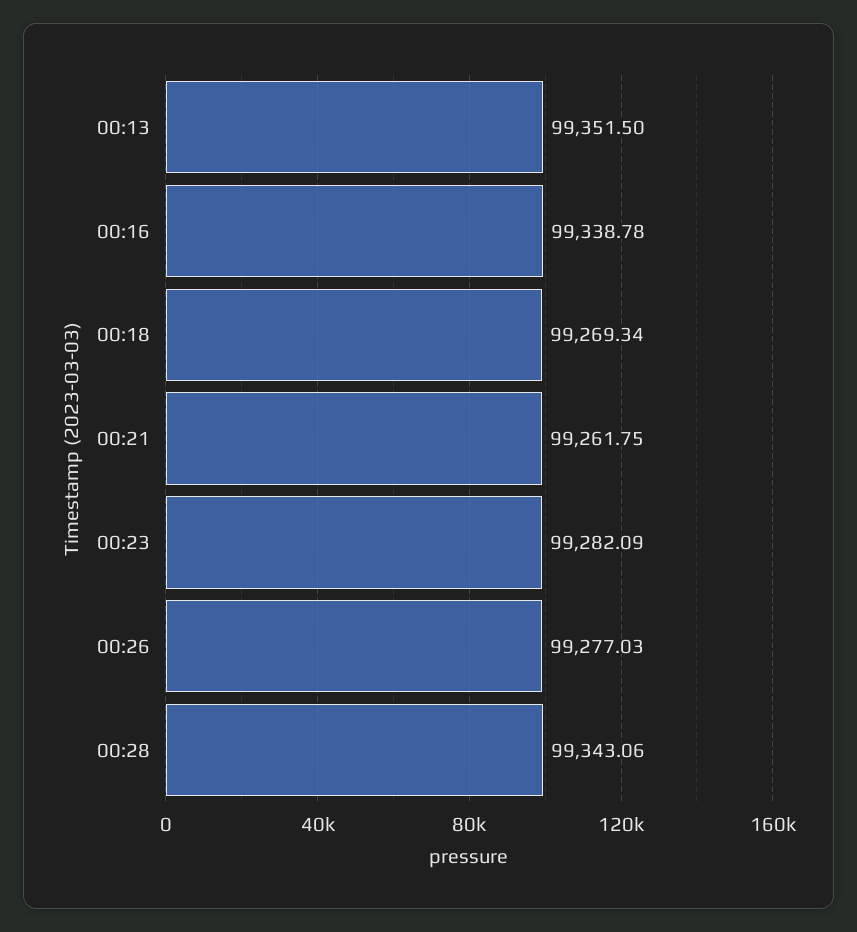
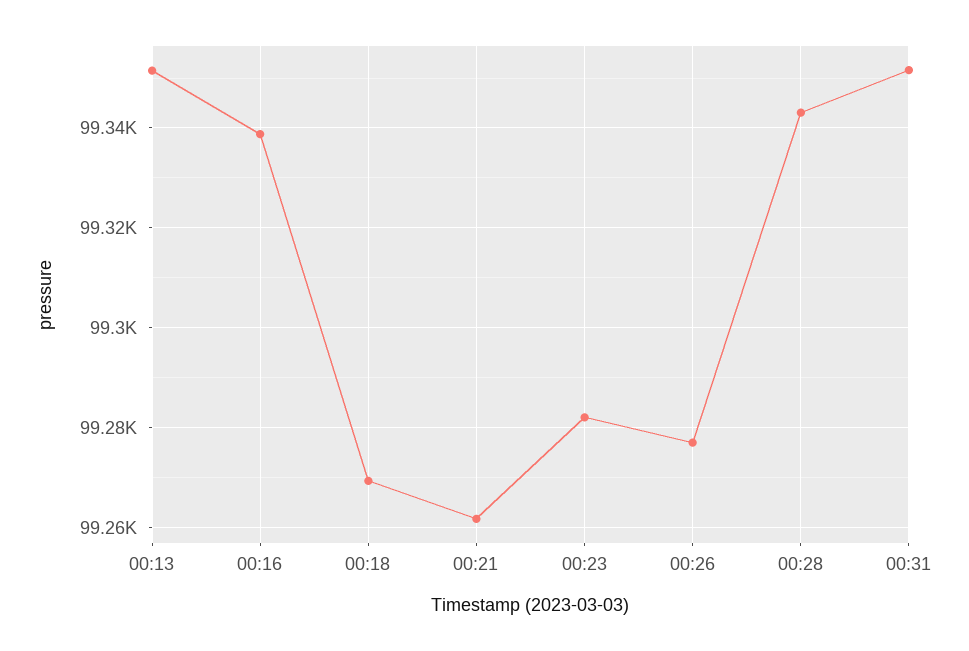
00:31: none -> 99352

